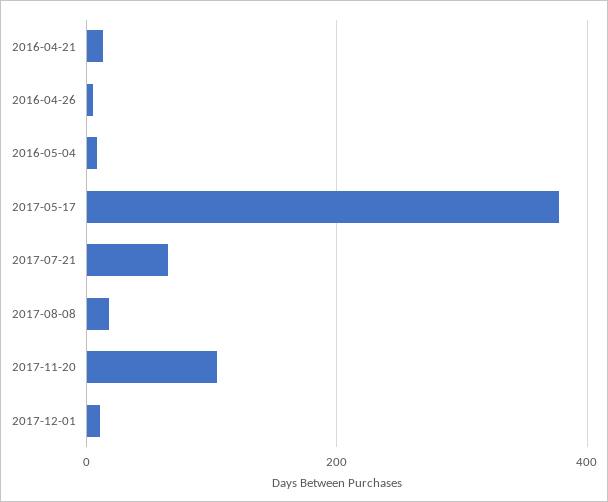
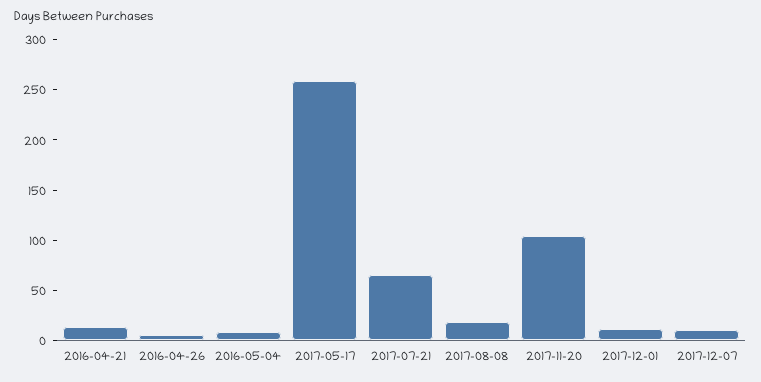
2017-05-17: 380 -> 260
2017-12-07: none -> 10

